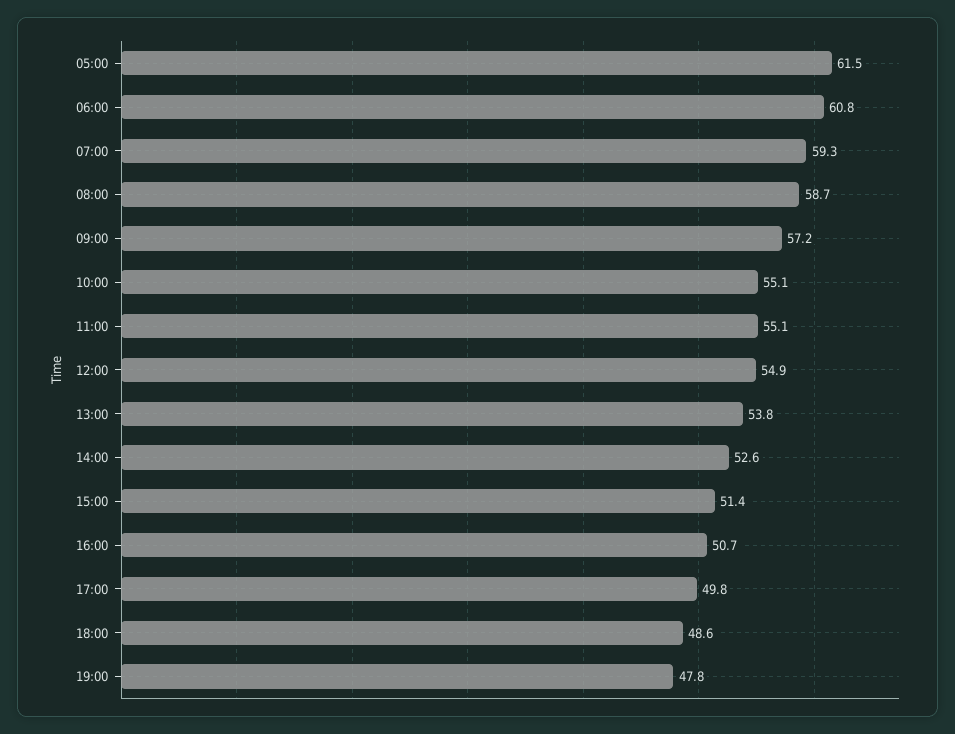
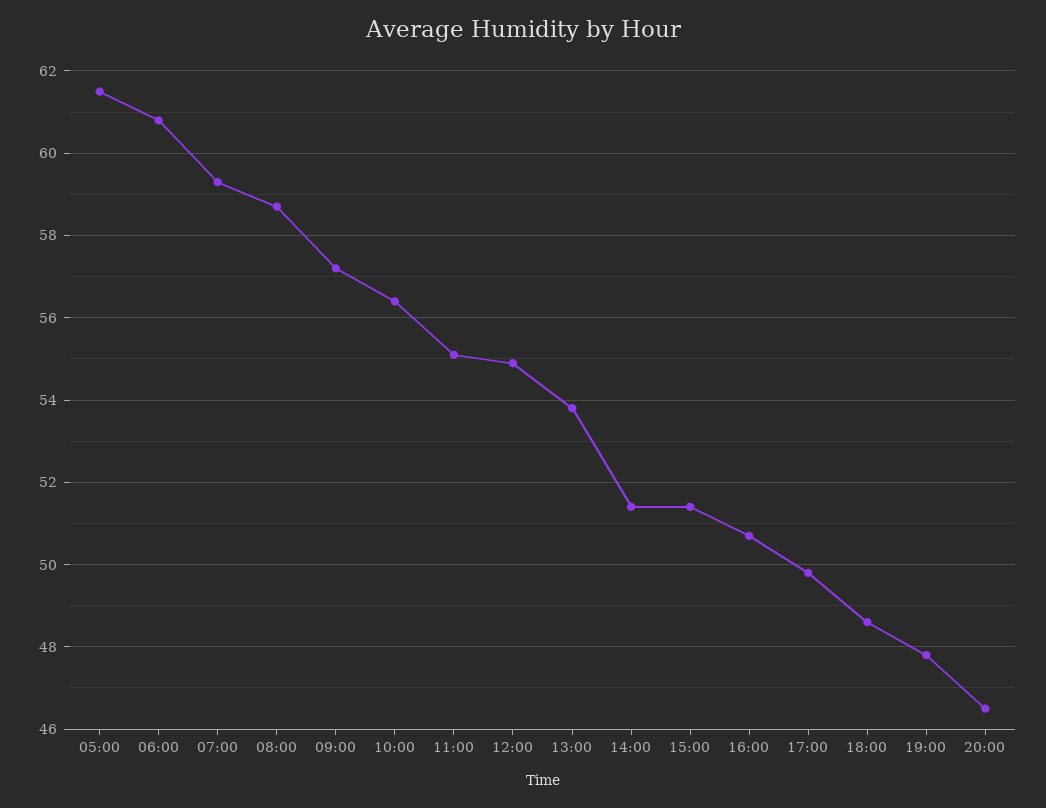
10:00: 55.1 -> 56.5
14:00: 52.6 -> 51.5
20:00: none -> 46.5

